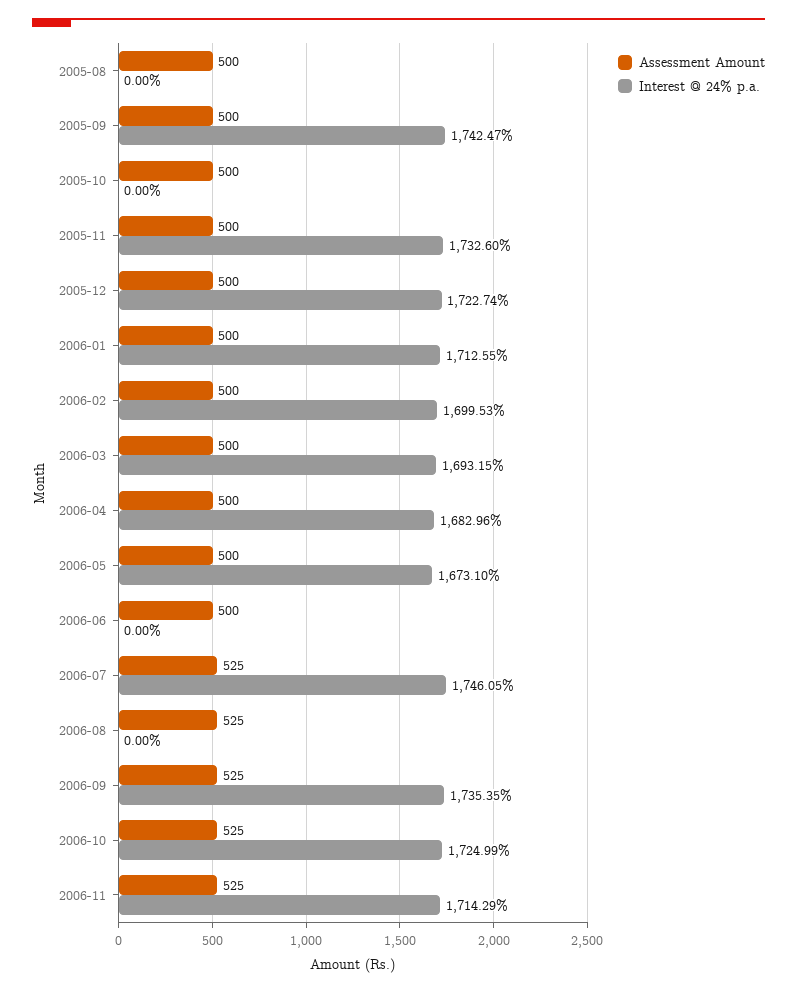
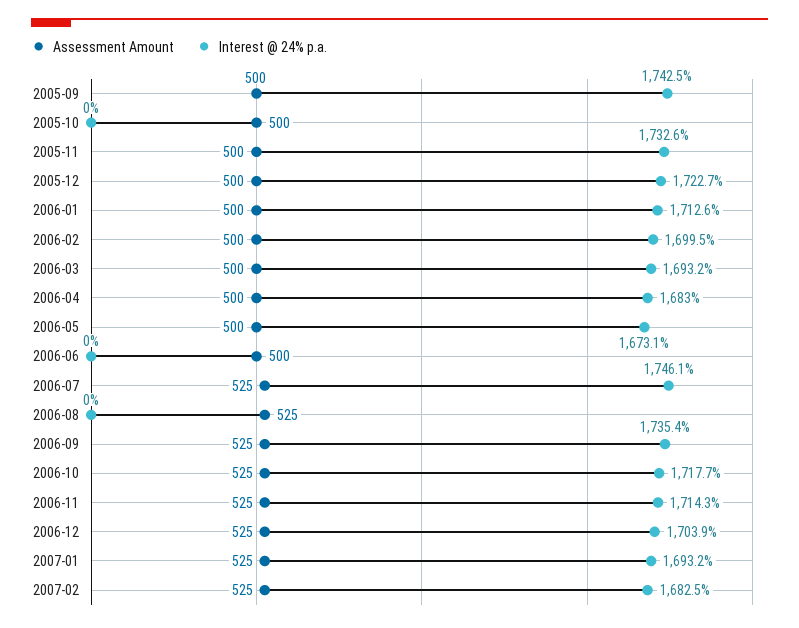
Assessment Amount, 2005-08: 500 -> none
Interest @ 24% p.a., 2005-08: 0 -> none
Interest @ 24% p.a., 2006-10: 1724.99 -> 1717.7
Assessment Amount, 2006-12: none -> 525
Interest @ 24% p.a., 2006-12: none -> 1703.9
Assessment Amount, 2007-01: none -> 525
Interest @ 24% p.a., 2007-01: none -> 1693.2
Assessment Amount, 2007-02: none -> 525
Interest @ 24% p.a., 2007-02: none -> 1682.5

